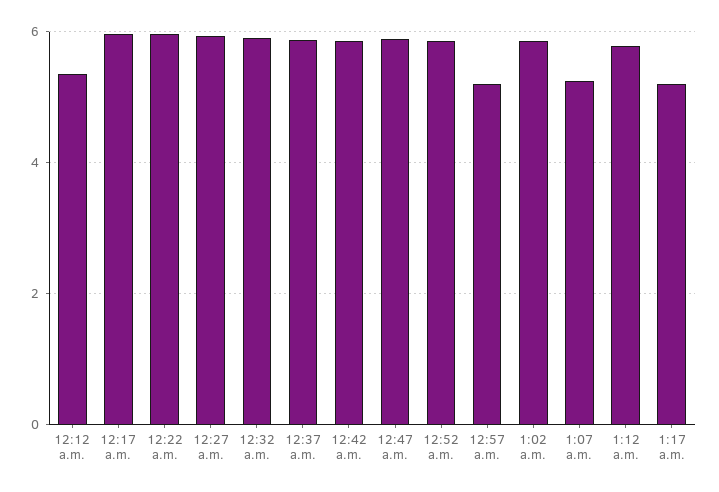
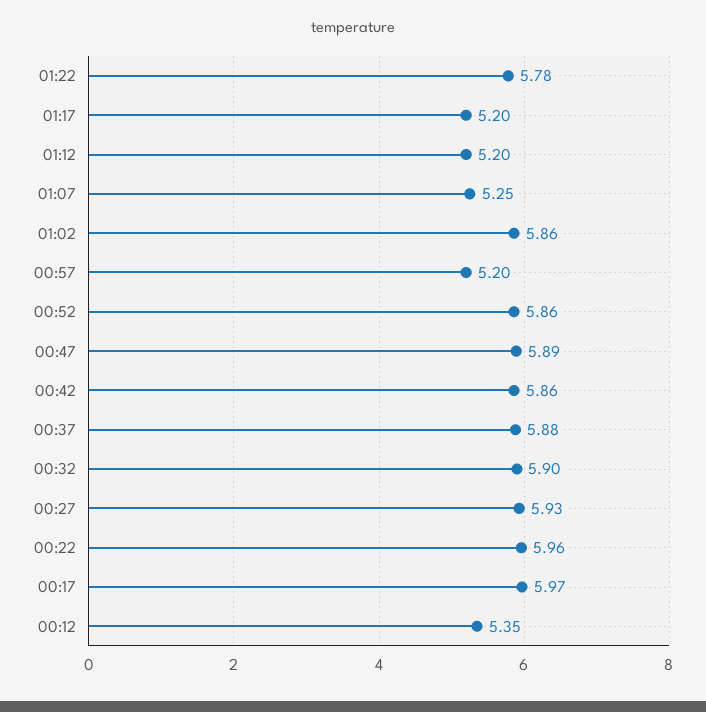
1:12 a.m.: 5.8 -> 5.2
01:22: none -> 5.78

